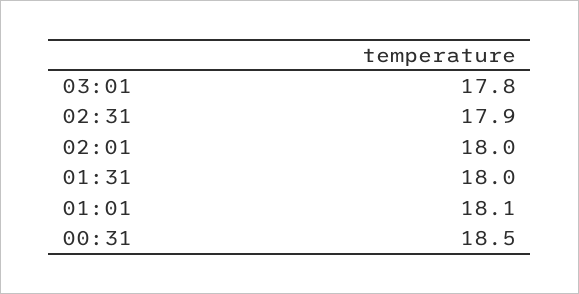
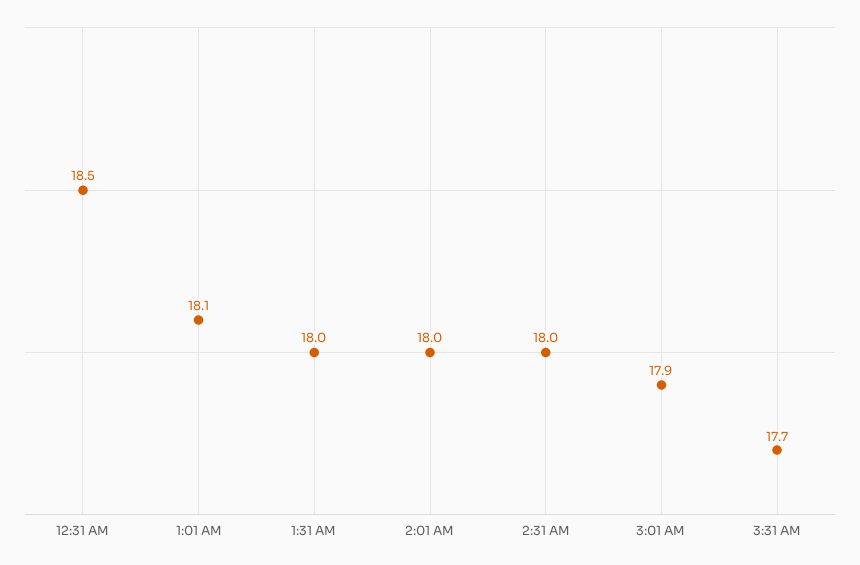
03:01: 17.8 -> 17.9
02:31: 17.9 -> 18
3:31 AM: none -> 17.7

